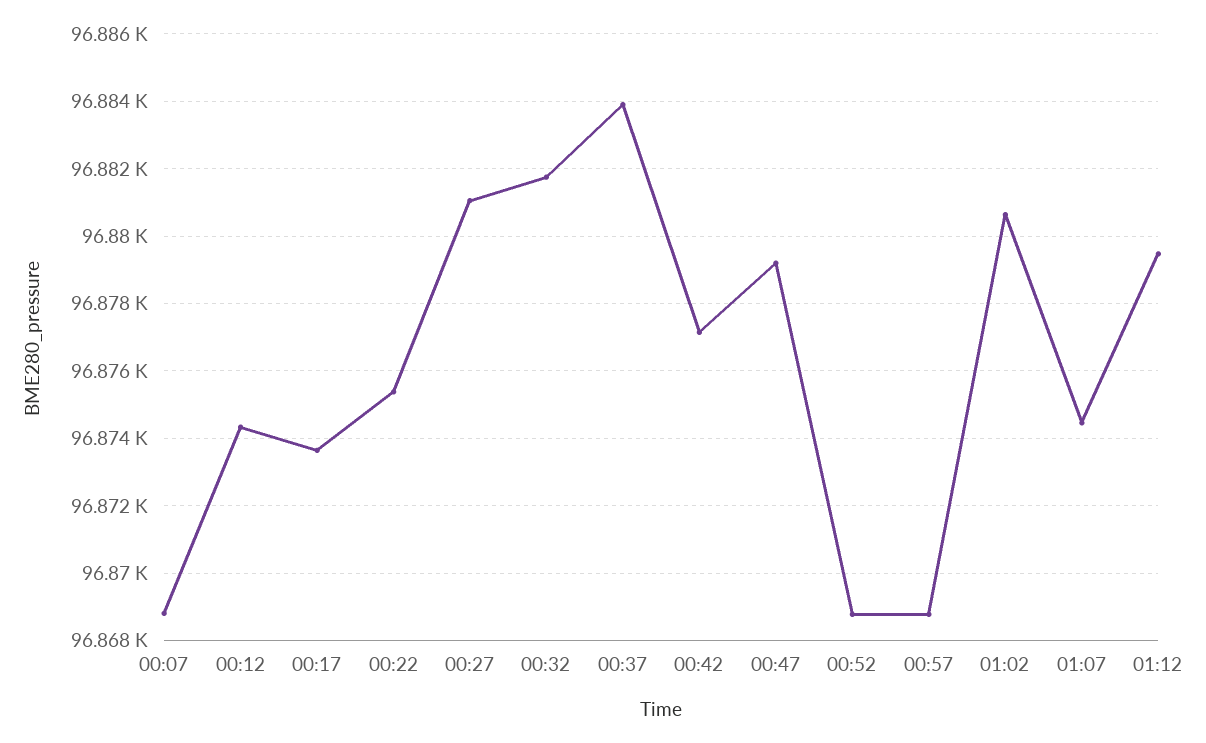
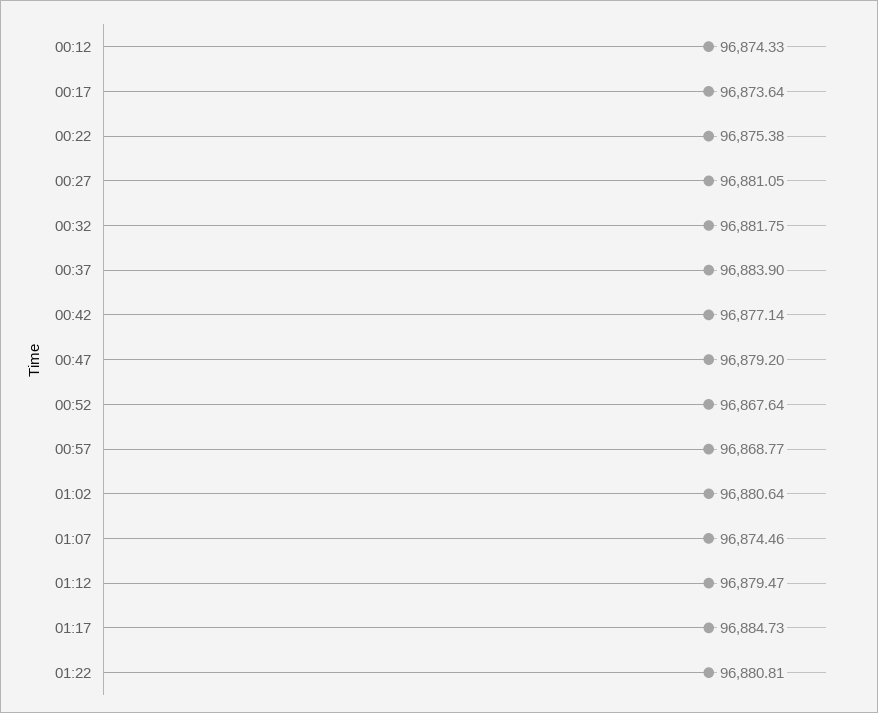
00:07: 96868.8 -> none
00:52: 96868.8 -> 96867.64
01:17: none -> 96884.73
01:22: none -> 96880.81

